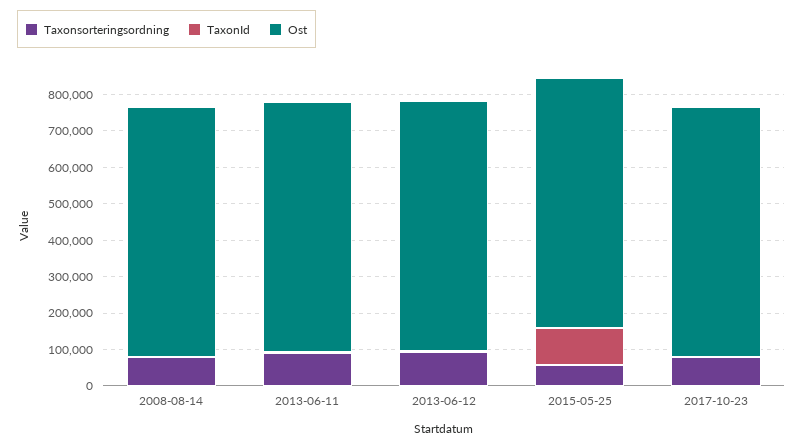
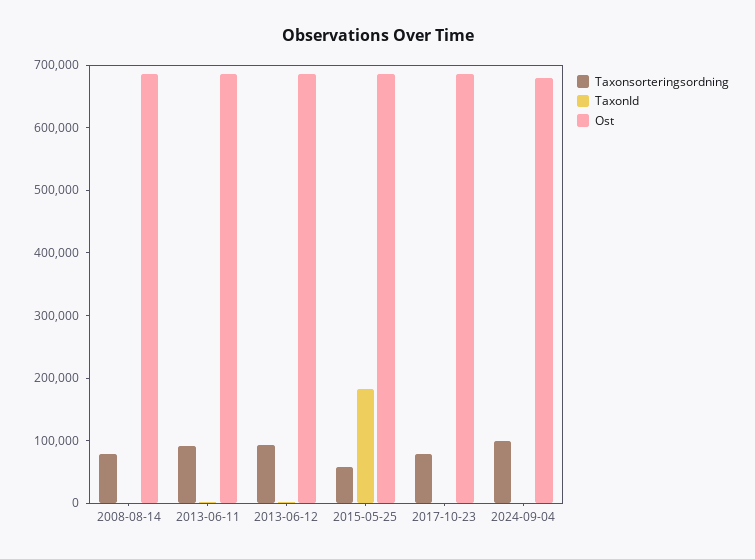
TaxonId, 2015-05-25: 100000 -> 180000
Taxonsorteringsordning, 2024-09-04: none -> 100000
TaxonId, 2024-09-04: none -> 0
Ost, 2024-09-04: none -> 680000

